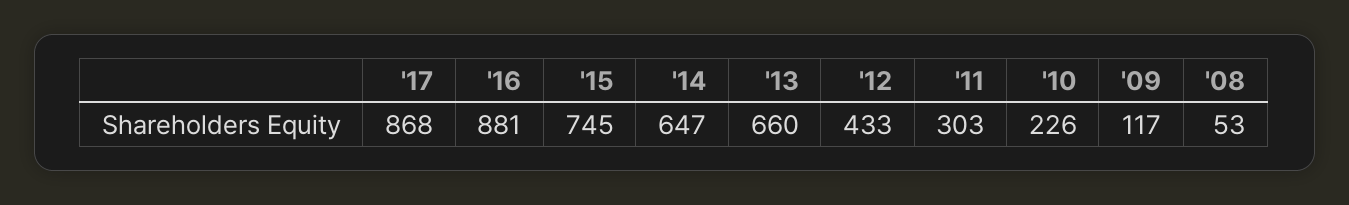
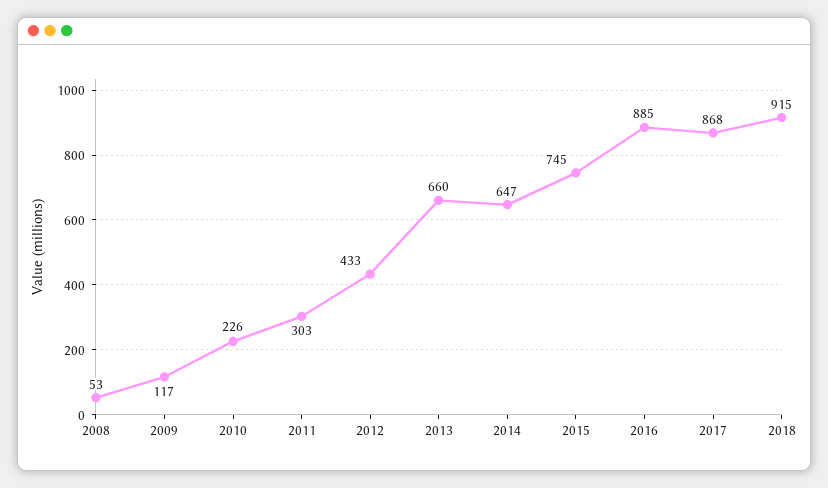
'16: 881 -> 885
2018: none -> 915

